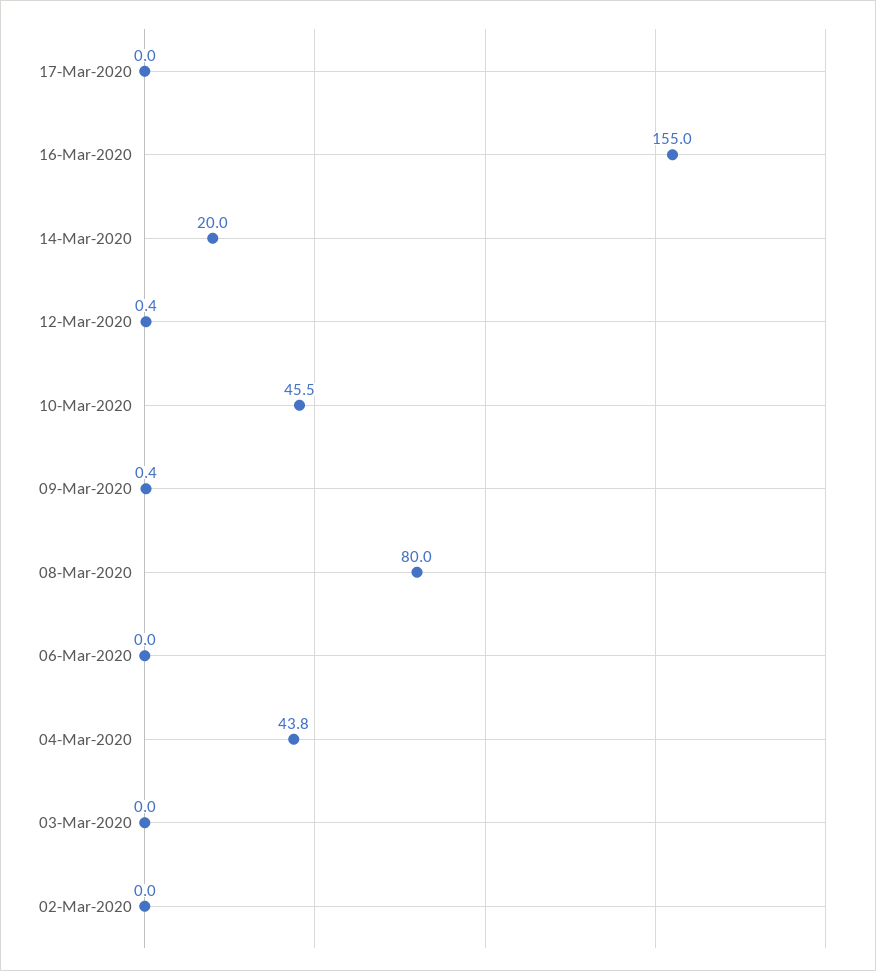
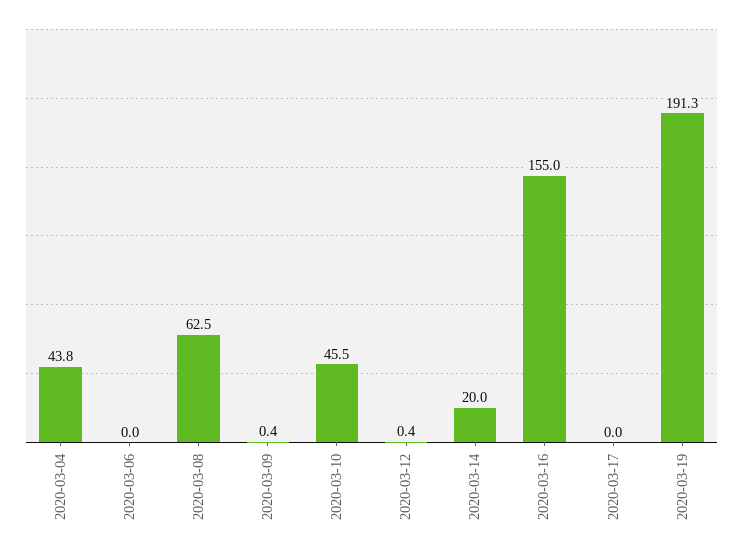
08-Mar-2020: 80 -> 62.5
03-Mar-2020: 0 -> none
02-Mar-2020: 0 -> none
2020-03-19: none -> 191.3

